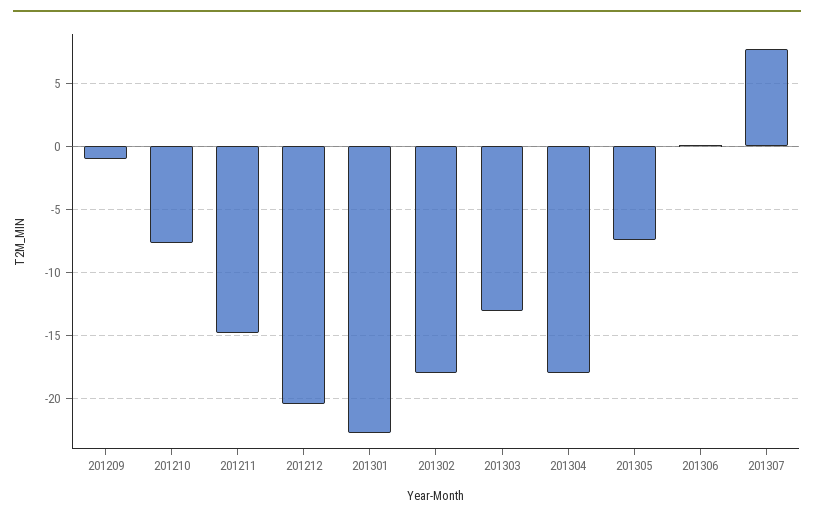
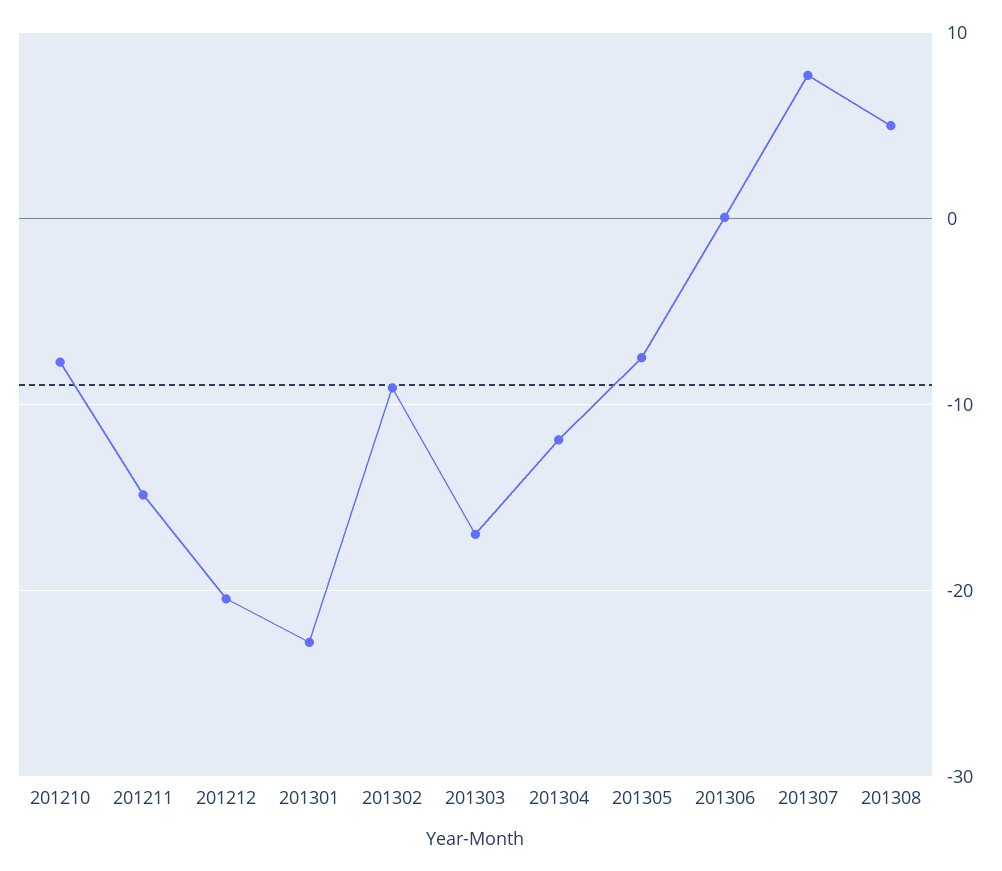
201209: -1 -> none
201302: -18 -> -9
201303: -13 -> -17
201304: -18 -> -12
201308: none -> 5

